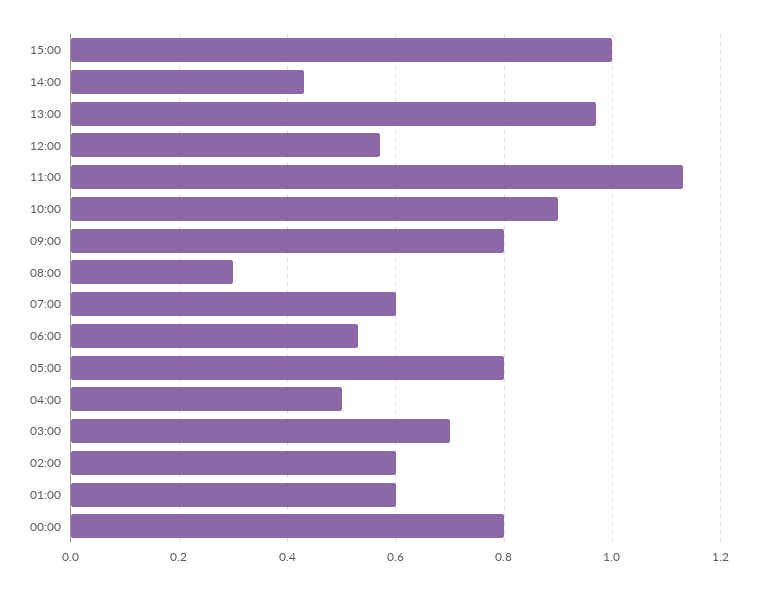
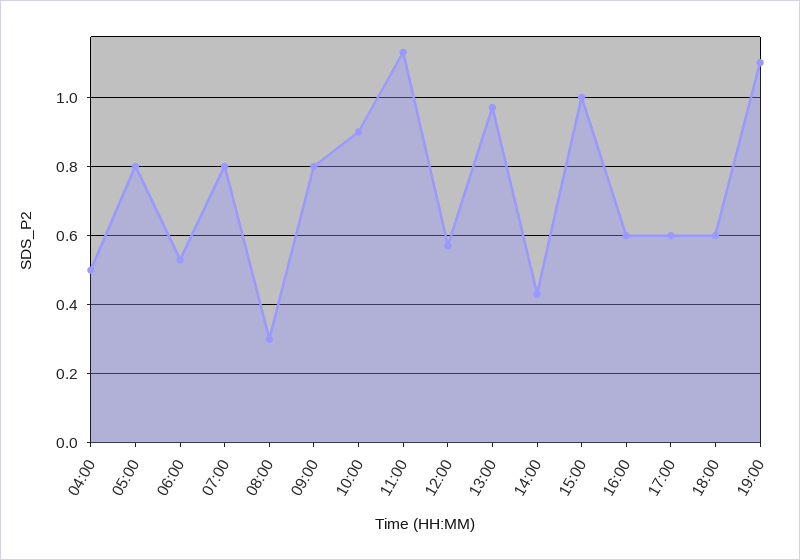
07:00: 0.6 -> 0.8
03:00: 0.7 -> none
02:00: 0.6 -> none
01:00: 0.6 -> none
00:00: 0.8 -> none
16:00: none -> 0.6
17:00: none -> 0.6
18:00: none -> 0.6
19:00: none -> 1.1

